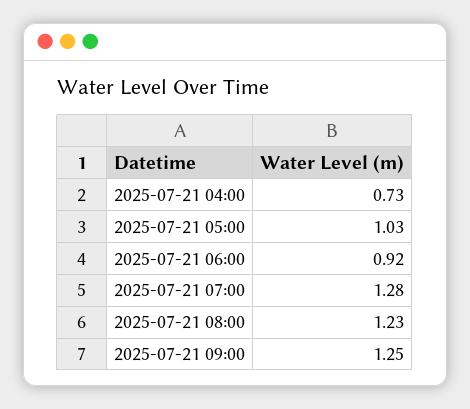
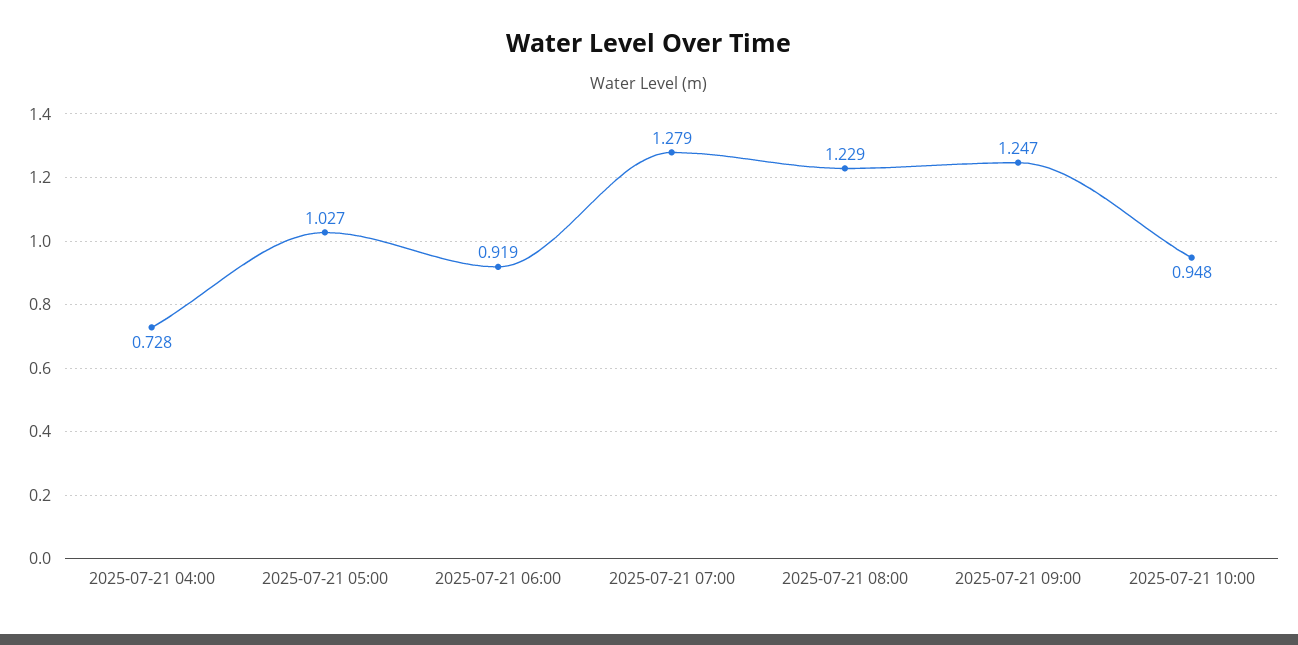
2025-07-21 10:00: none -> 0.948

